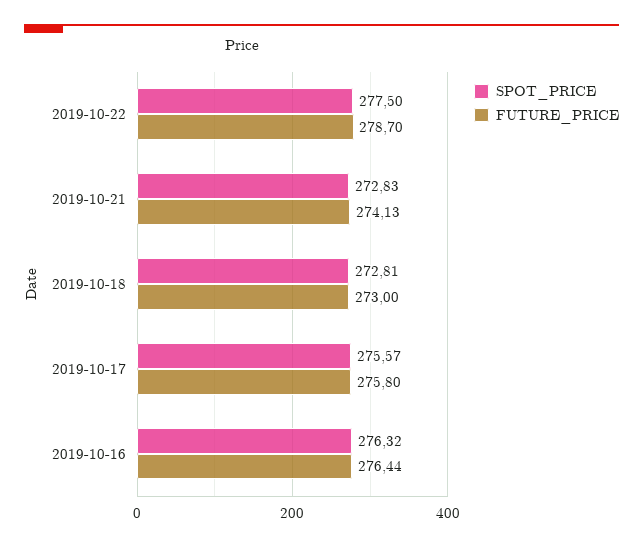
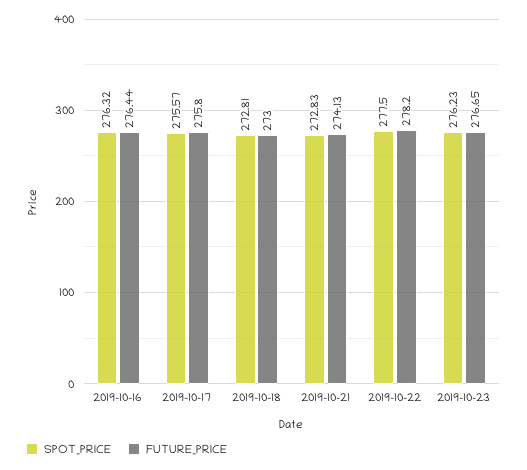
FUTURE_PRICE, 2019-10-22: 278.7 -> 278.2
SPOT_PRICE, 2019-10-23: none -> 276.23
FUTURE_PRICE, 2019-10-23: none -> 276.65

